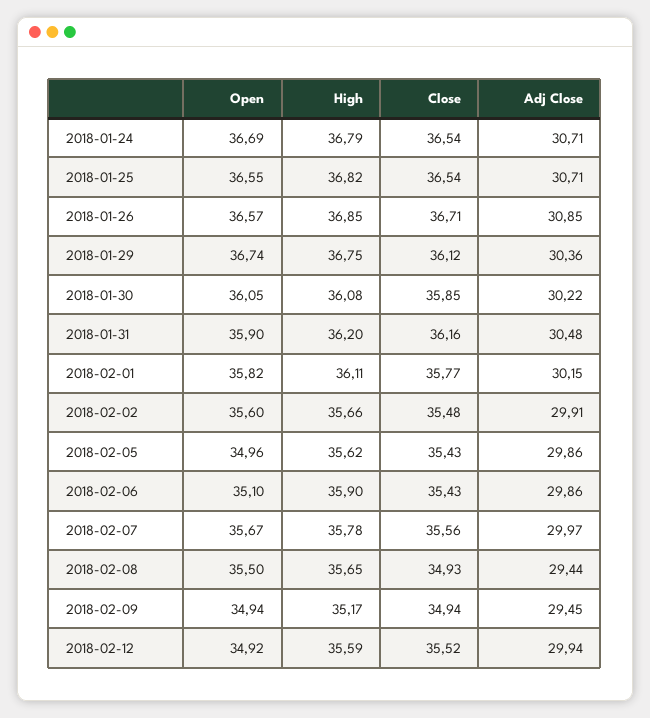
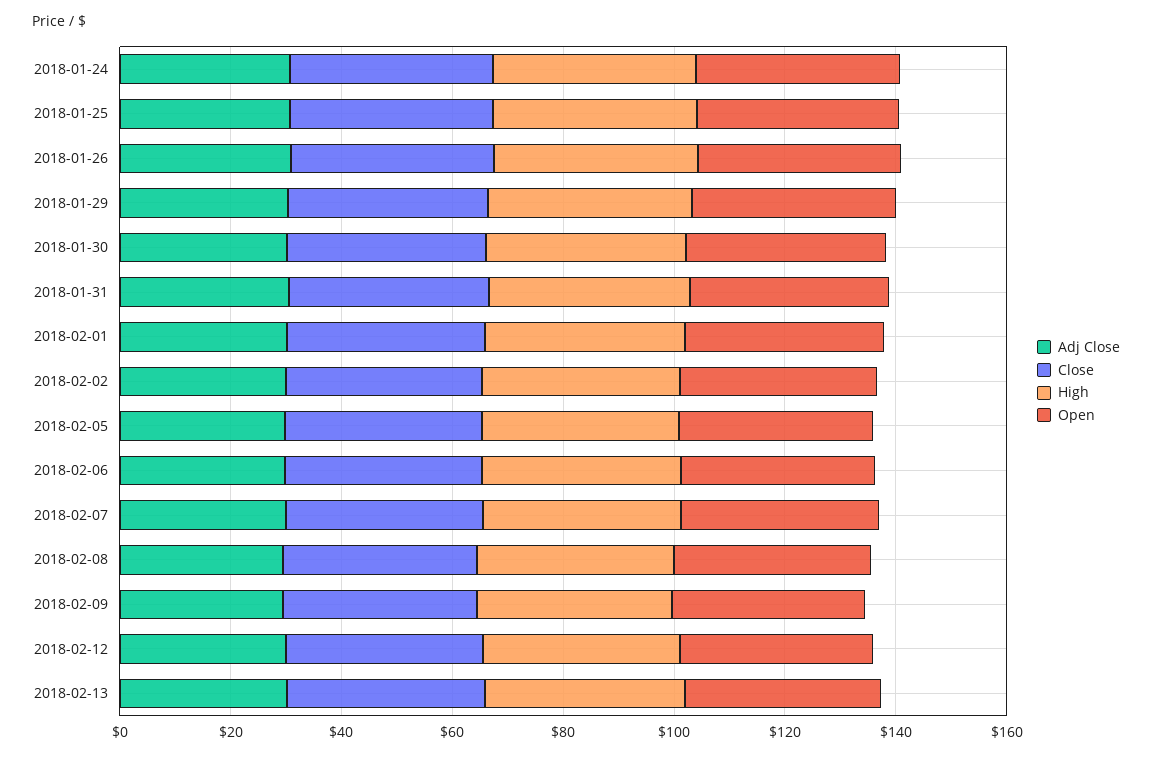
Adj Close, 2018-02-13: none -> 30
Close, 2018-02-13: none -> 35
High, 2018-02-13: none -> 35
Open, 2018-02-13: none -> 35

